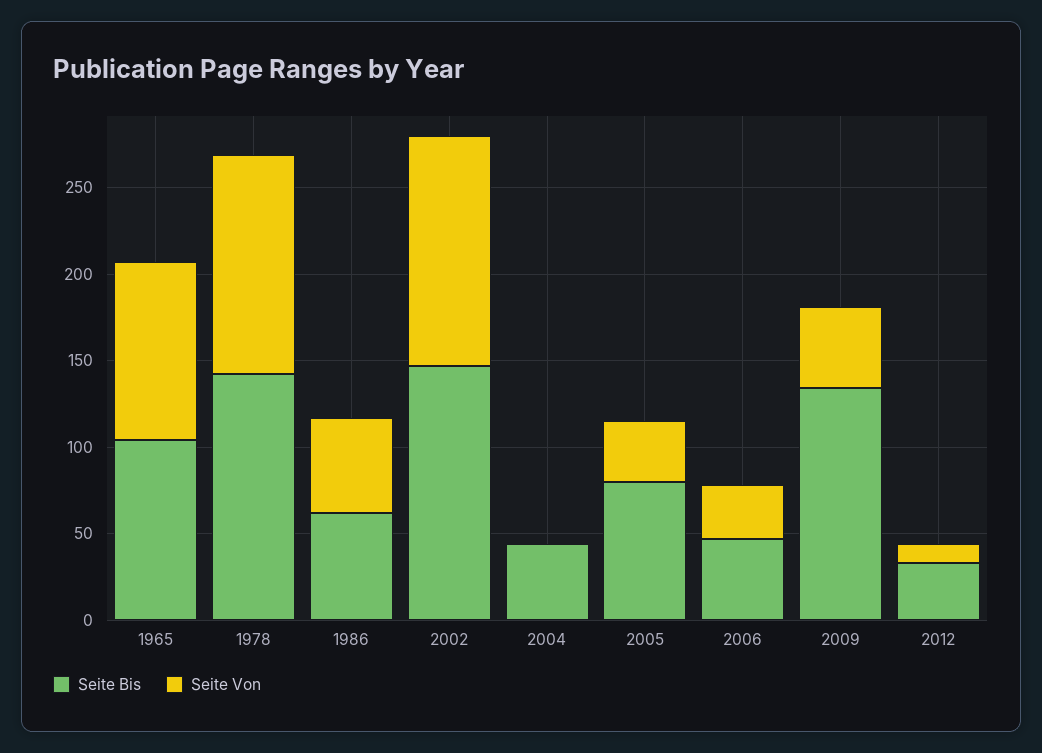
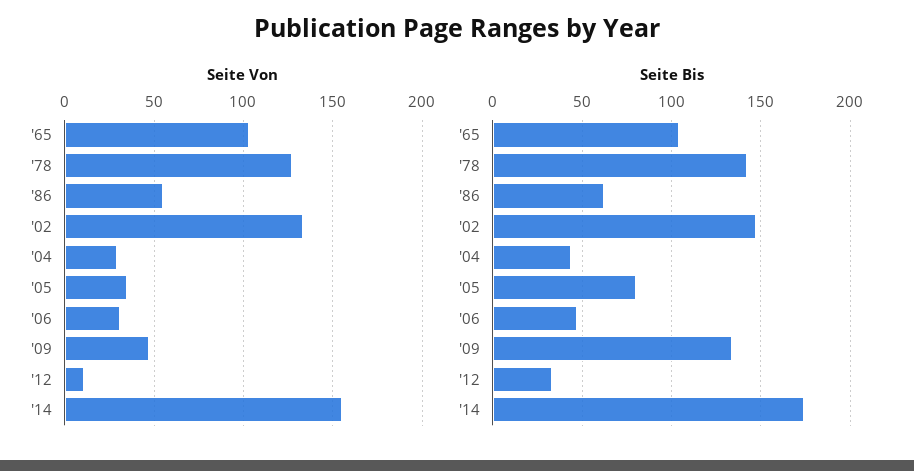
Seite Von, 2004: 0 -> 30
Seite Von, '14: none -> 155
Seite Bis, '14: none -> 175

